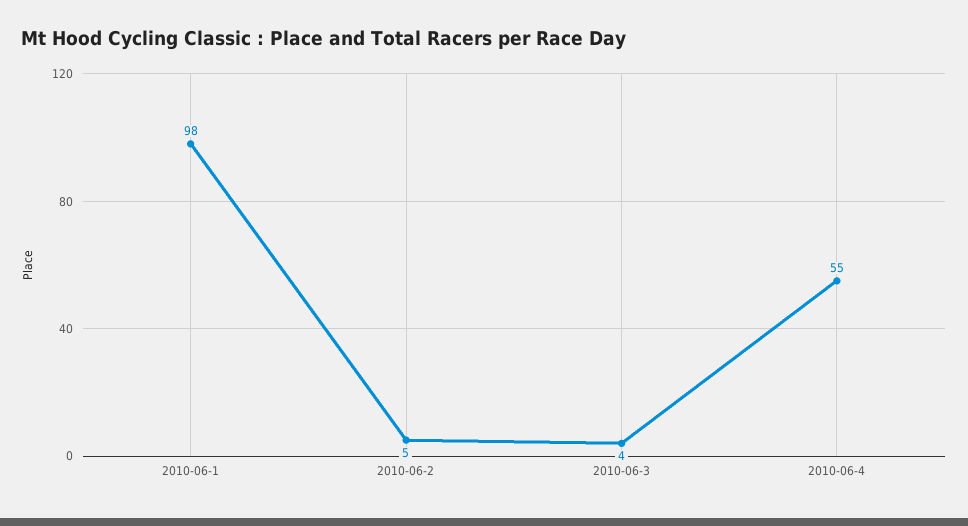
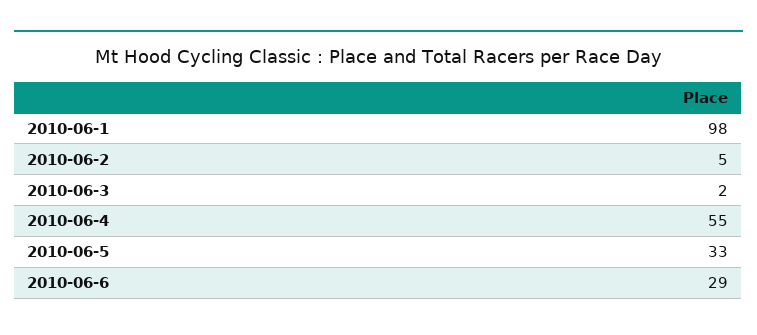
2010-06-3: 4 -> 2
2010-06-5: none -> 33
2010-06-6: none -> 29

